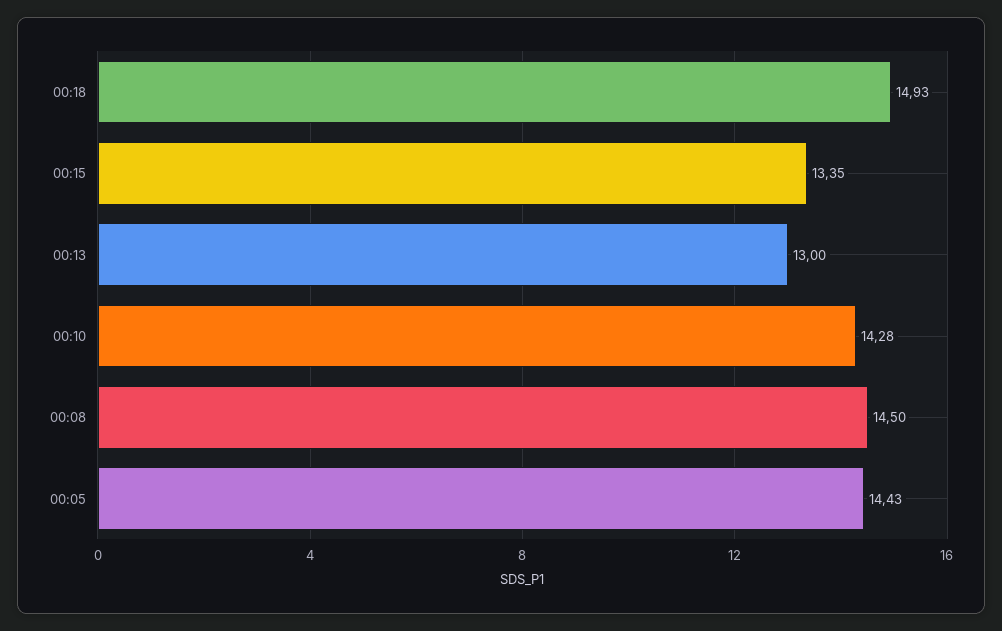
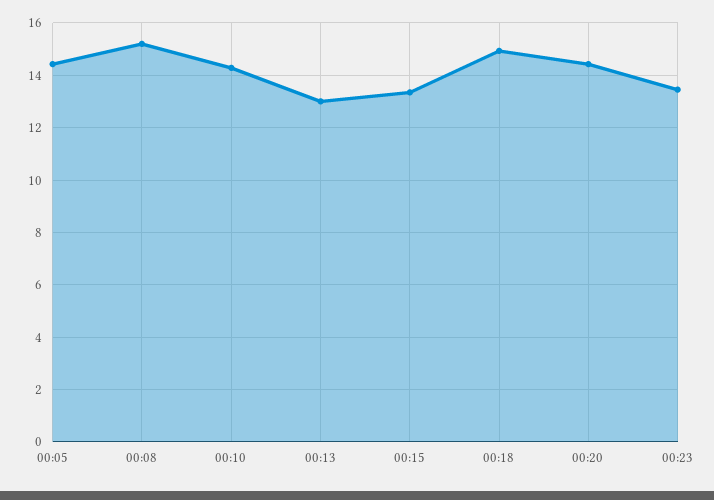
00:08: 14.5 -> 15.25
00:20: none -> 14.5
00:23: none -> 13.5

